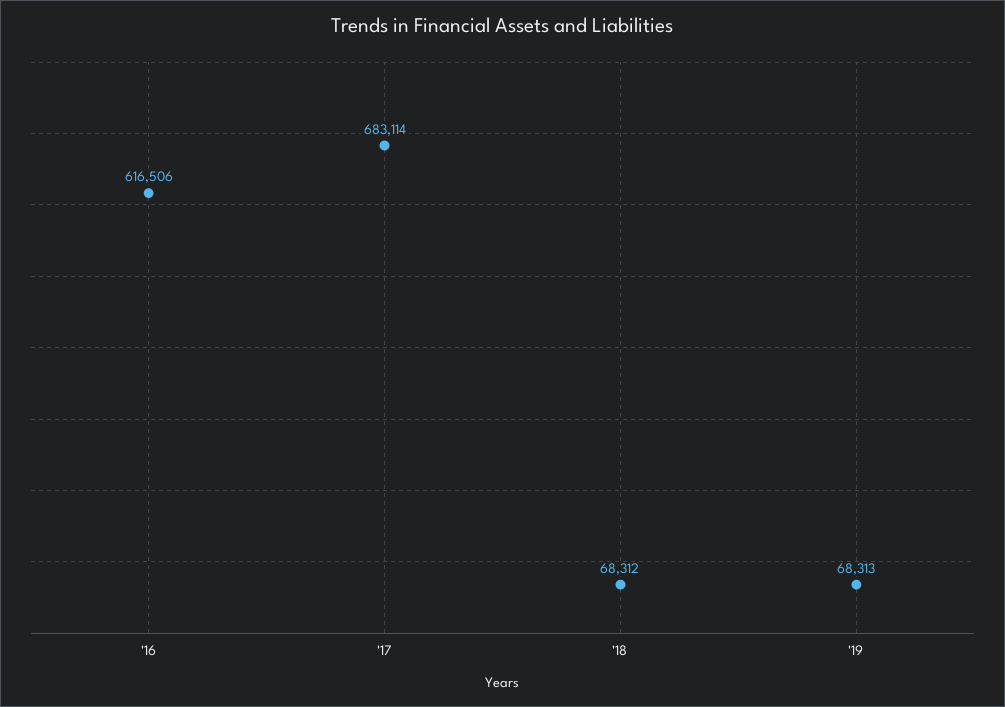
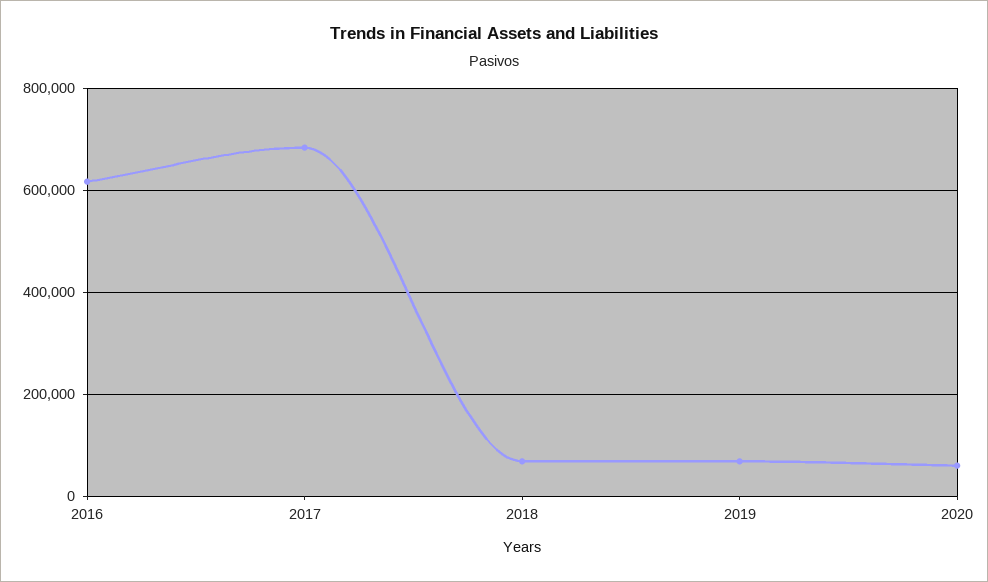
2020: none -> 60000

